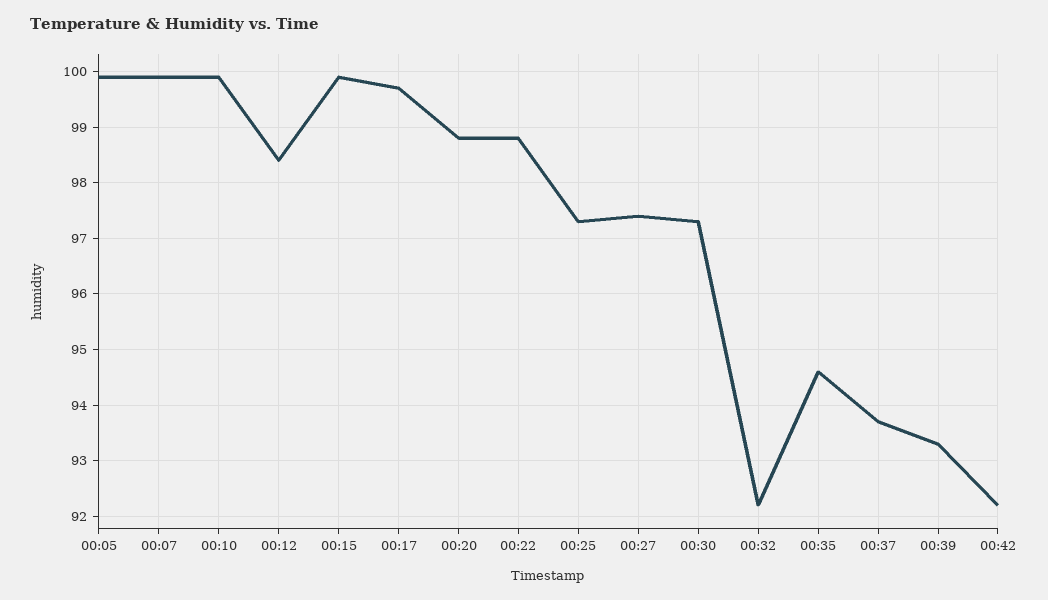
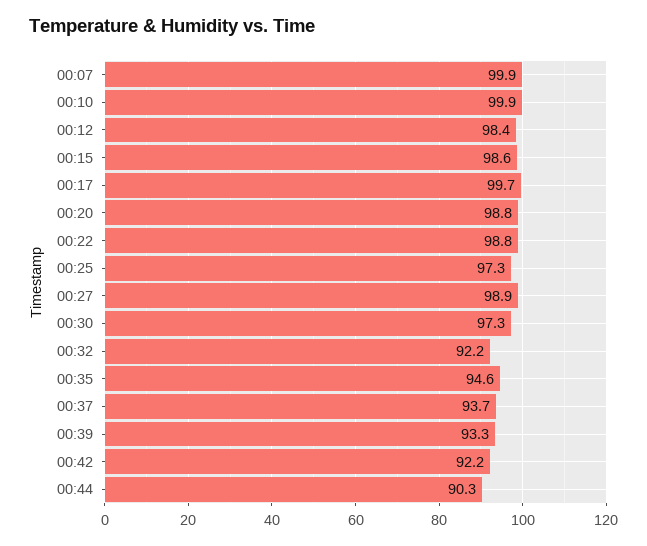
00:05: 100 -> none
00:15: 100 -> 98.6
00:27: 97.5 -> 98.9
00:44: none -> 90.3

